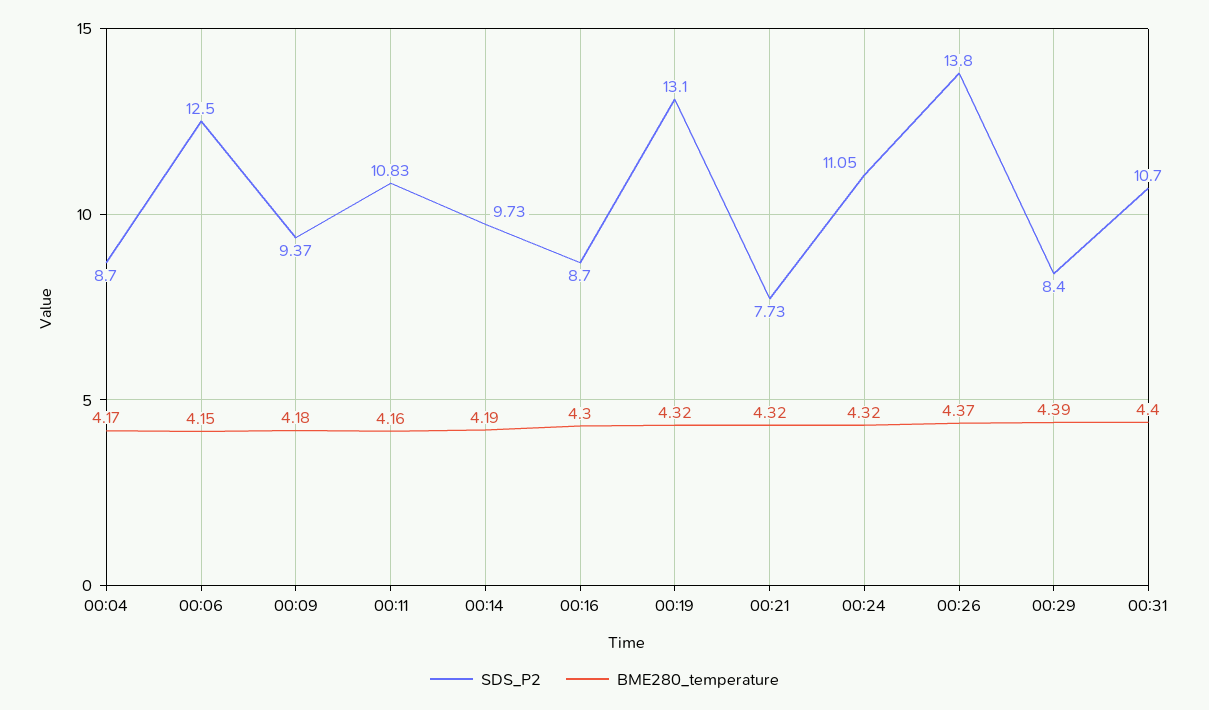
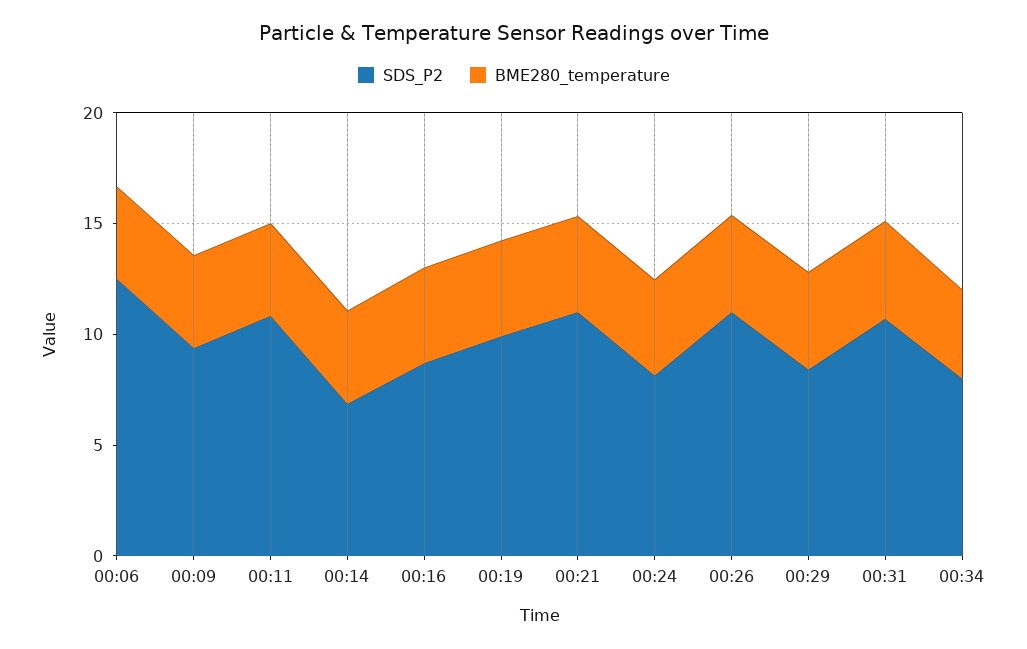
SDS_P2, 00:04: 8.7 -> none
BME280_temperature, 00:04: 4.17 -> none
SDS_P2, 00:14: 9.73 -> 7
SDS_P2, 00:19: 13.1 -> 10
SDS_P2, 00:21: 7.73 -> 11
SDS_P2, 00:24: 11.05 -> 8
SDS_P2, 00:26: 13.8 -> 11
SDS_P2, 00:34: none -> 8
BME280_temperature, 00:34: none -> 4

